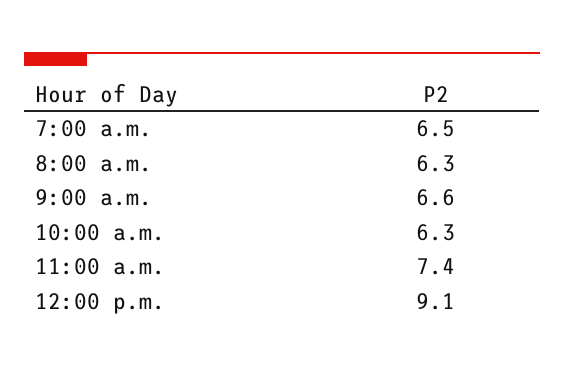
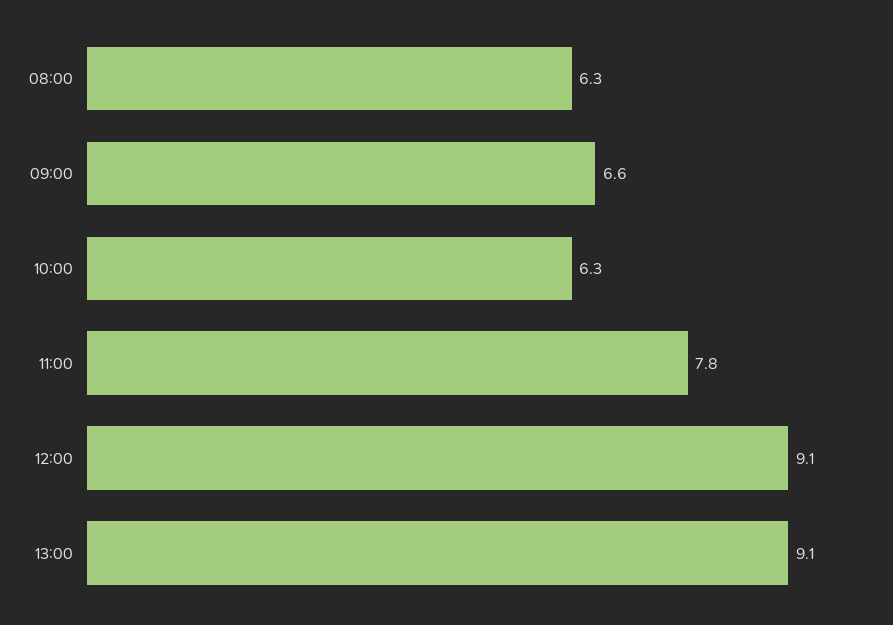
7:00 a.m.: 6.5 -> none
11:00 a.m.: 7.4 -> 7.8
13:00: none -> 9.1

